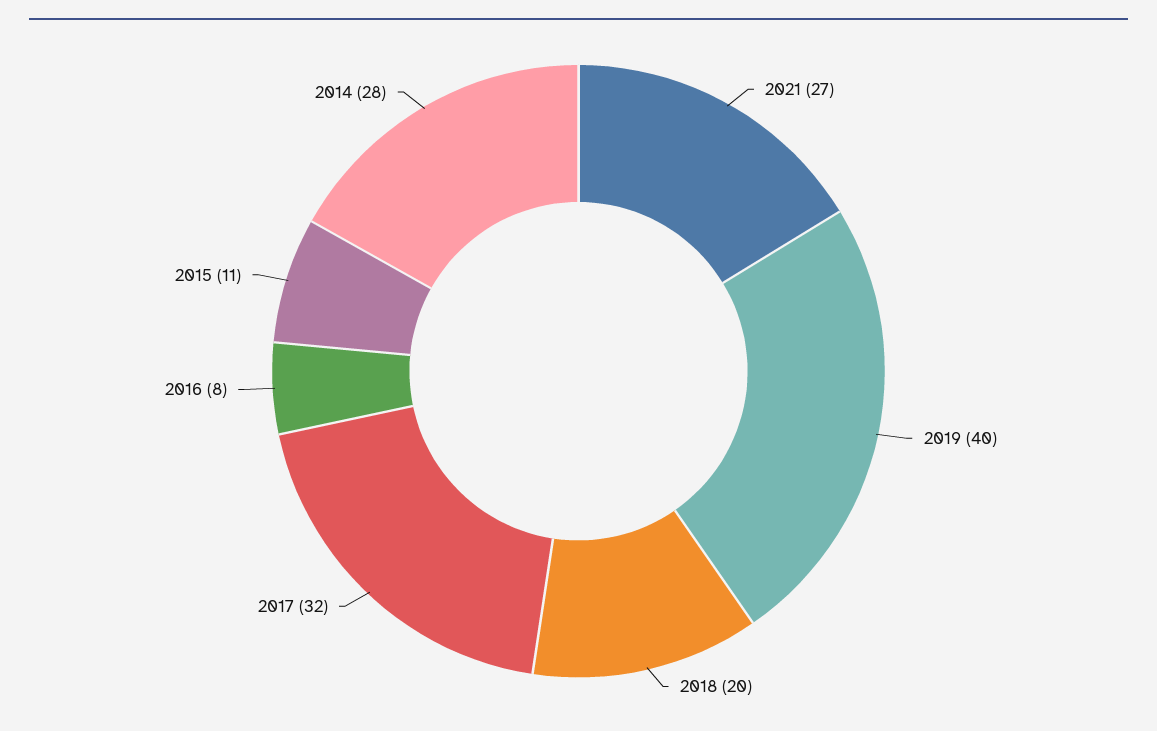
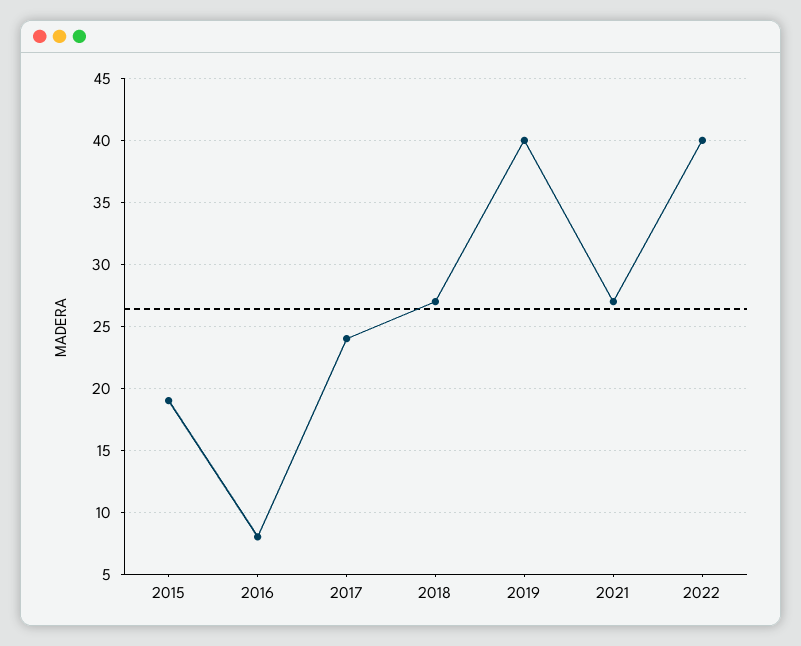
2018: 20 -> 27
2017: 32 -> 24
2015: 11 -> 19
2014: 28 -> none
2022: none -> 40

